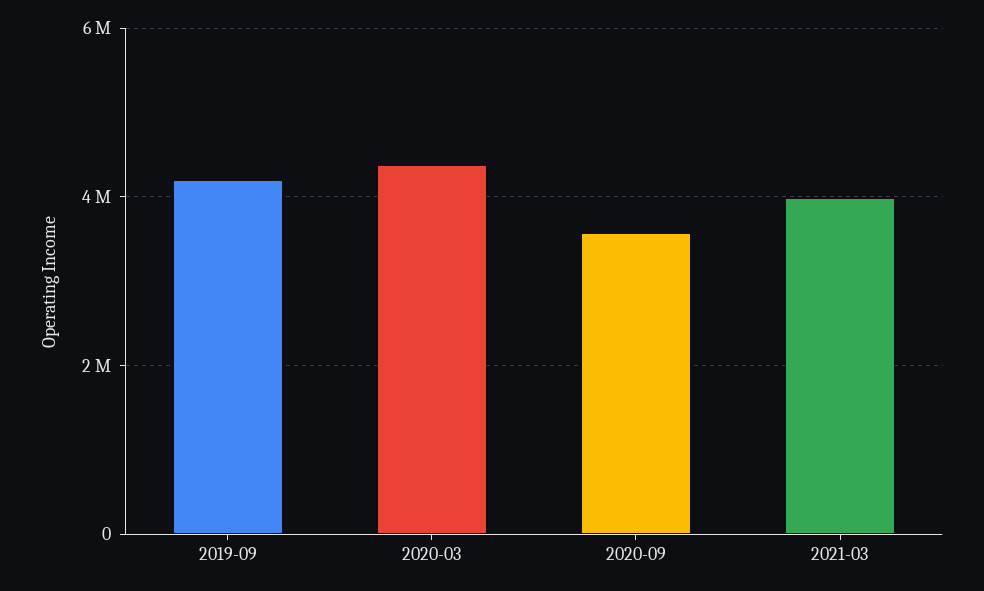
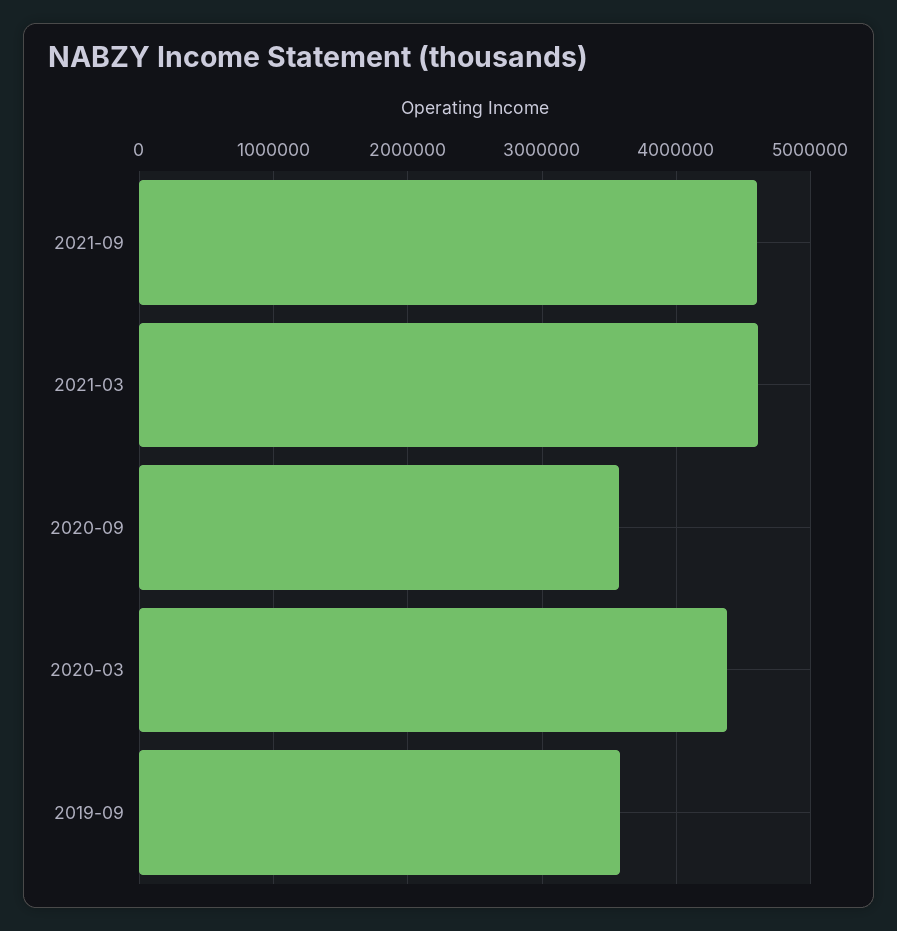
2019-09: 4200000 -> 3600000
2021-03: 4000000 -> 4600000
2021-09: none -> 4600000

